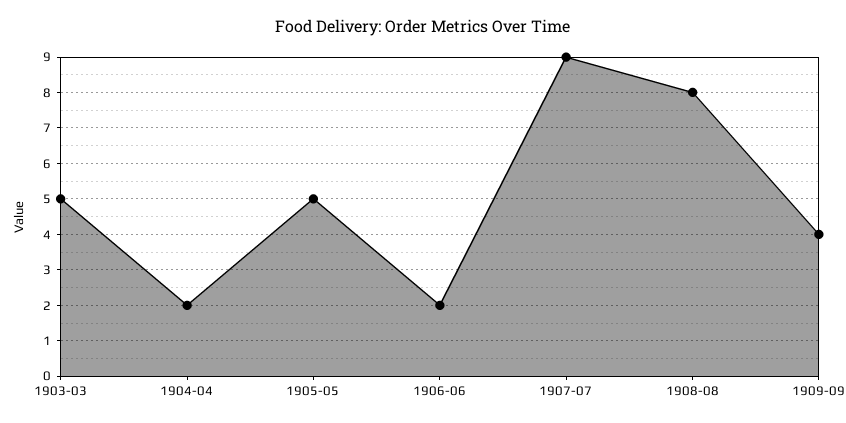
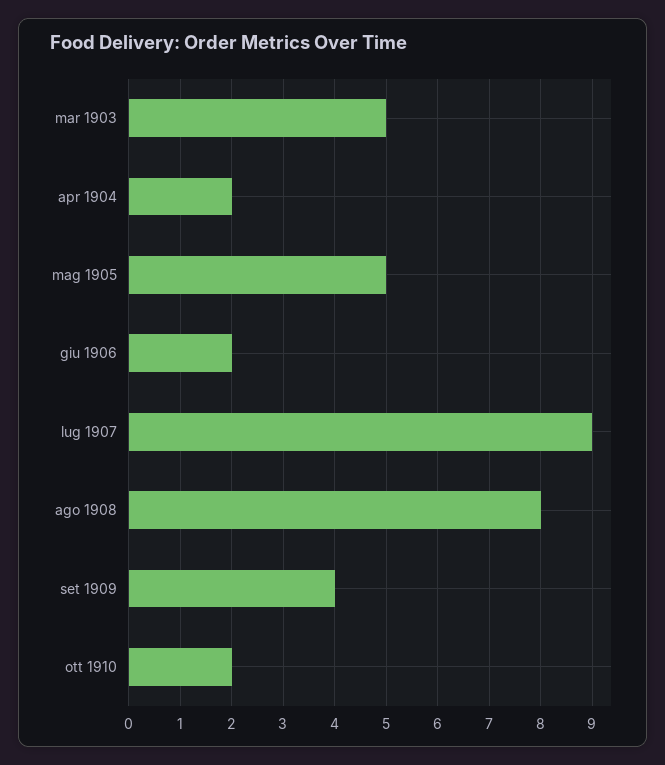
ott 1910: none -> 2

